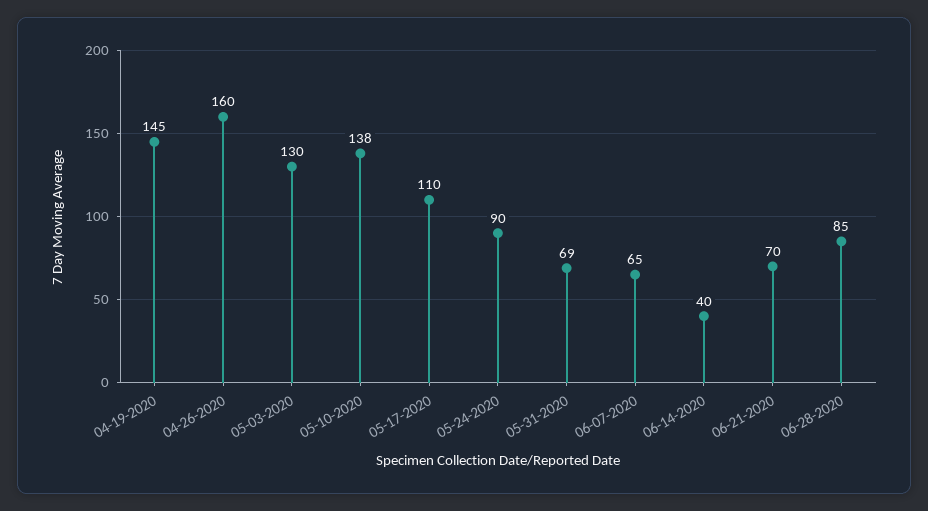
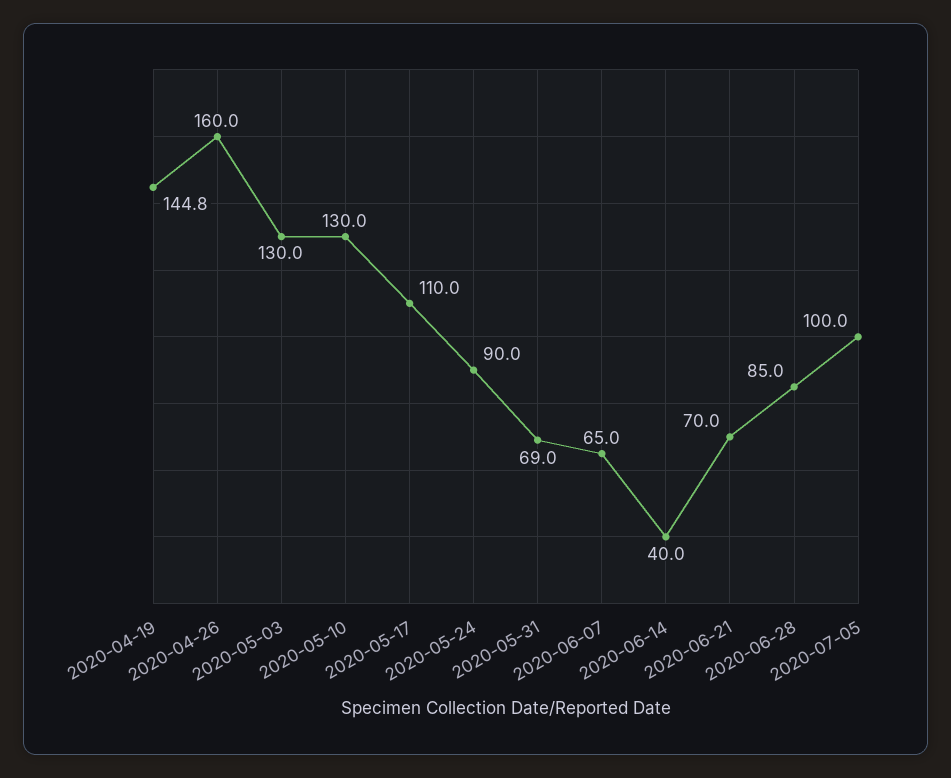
05-10-2020: 138 -> 130
2020-07-05: none -> 100

